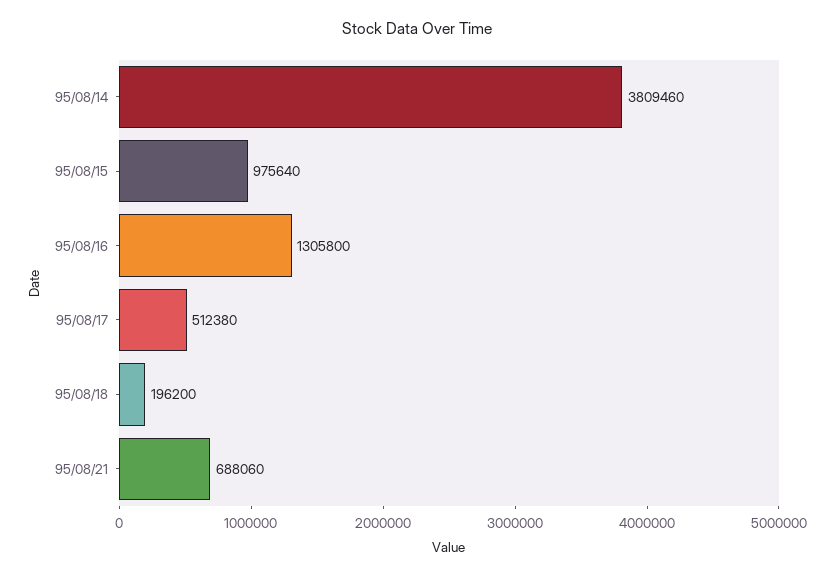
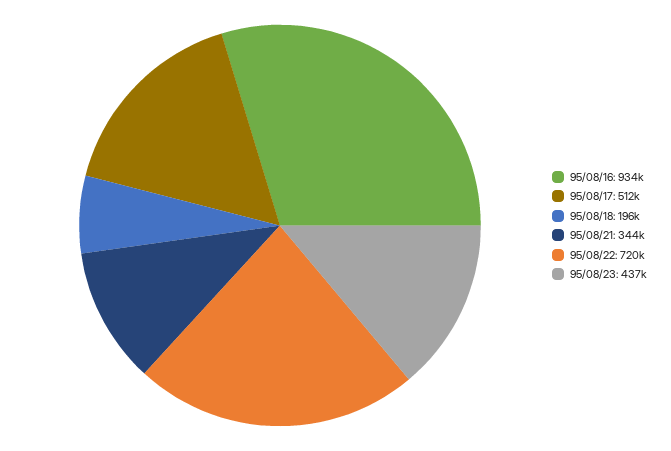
95/08/14: 3809460 -> none
95/08/15: 975640 -> none
95/08/16: 1305800 -> 934000
95/08/21: 688060 -> 344000
95/08/22: none -> 720000
95/08/23: none -> 437000

